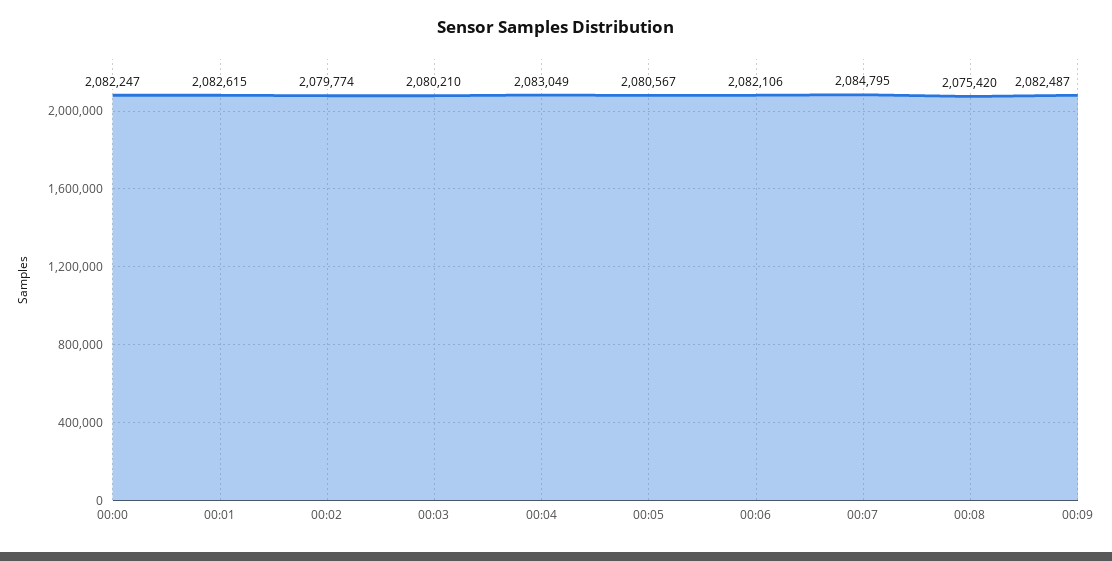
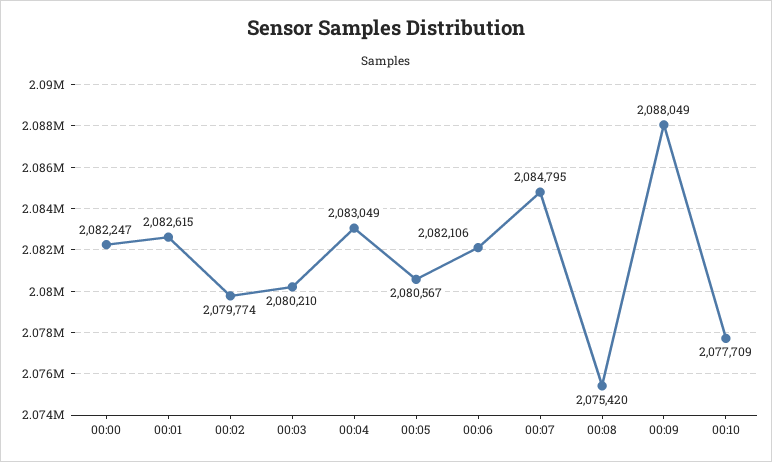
00:09: 2082487 -> 2088049
00:10: none -> 2077709

